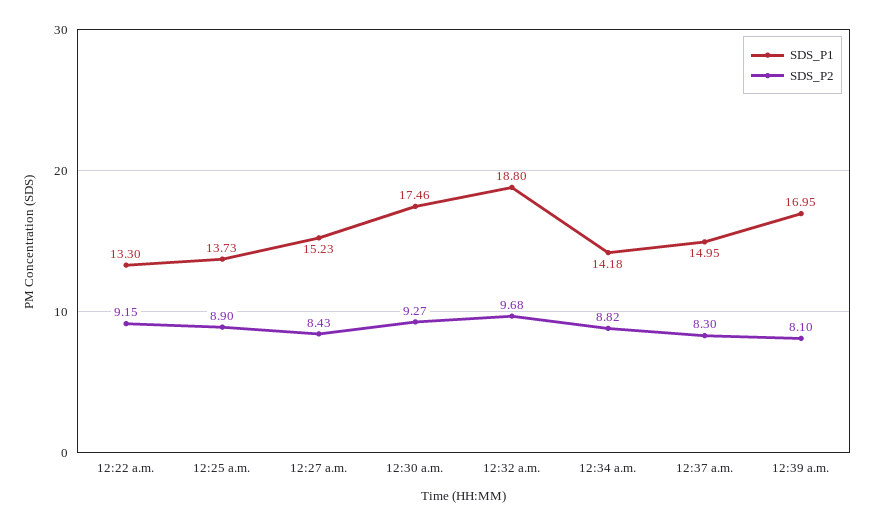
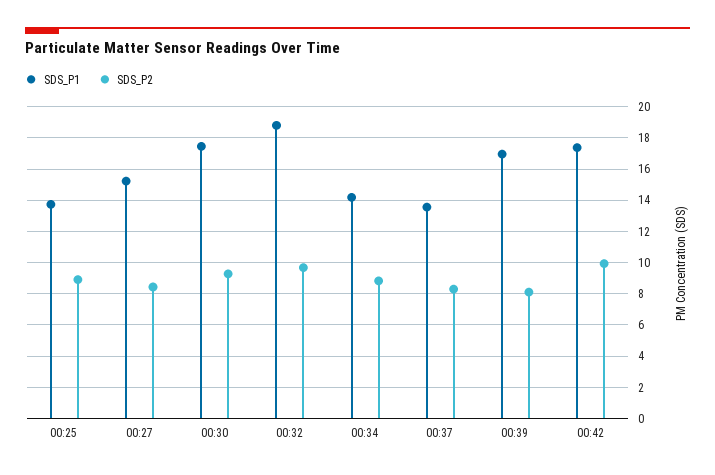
SDS_P1, 12:22 a.m.: 13.3 -> none
SDS_P2, 12:22 a.m.: 9.15 -> none
SDS_P1, 12:37 a.m.: 14.95 -> 13.5
SDS_P1, 00:42: none -> 17.5
SDS_P2, 00:42: none -> 10

